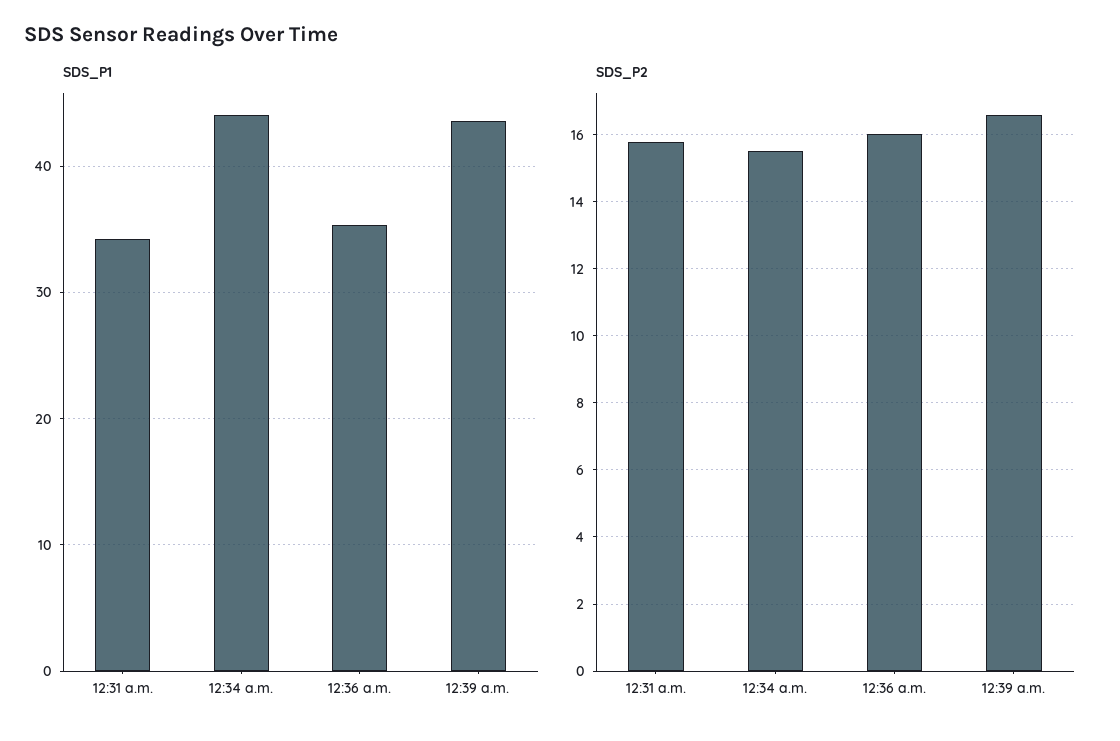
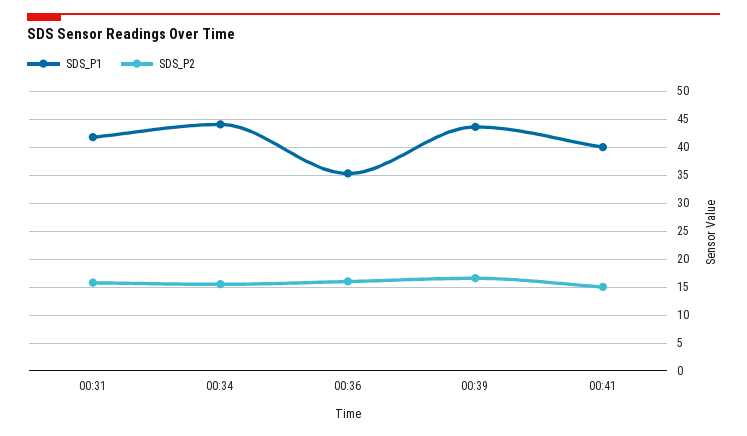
SDS_P1, 12:31 a.m.: 34 -> 42.5
SDS_P1, 00:41: none -> 40
SDS_P2, 00:41: none -> 15

